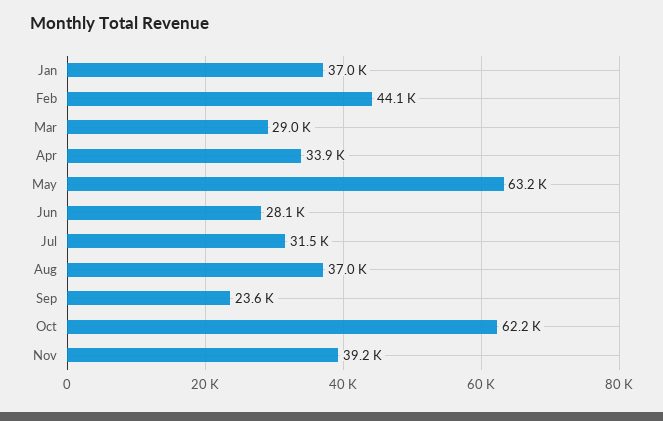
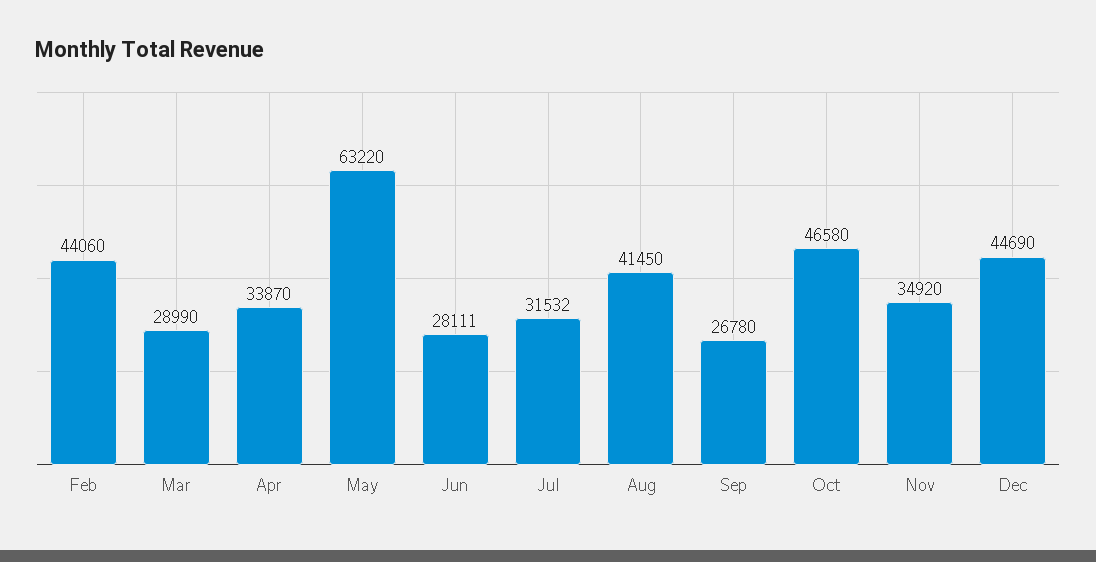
Jan: 37000 -> none
Aug: 37000 -> 41450
Sep: 23600 -> 26780
Oct: 62200 -> 46580
Nov: 39200 -> 34920
Dec: none -> 44690

